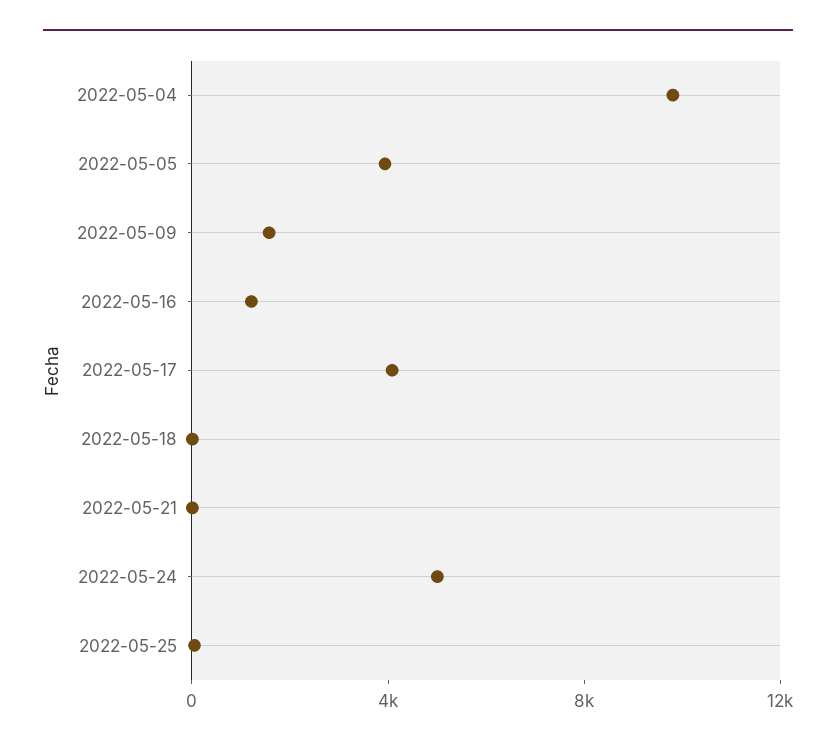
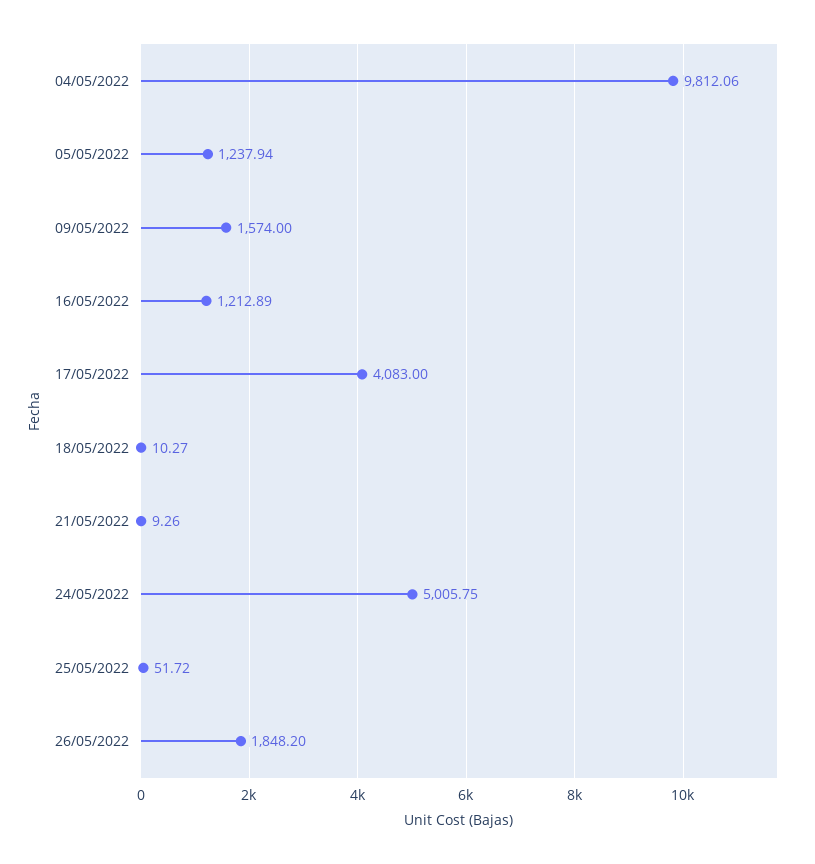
2022-05-05: 4000 -> 1237.94
26/05/2022: none -> 1848.2

